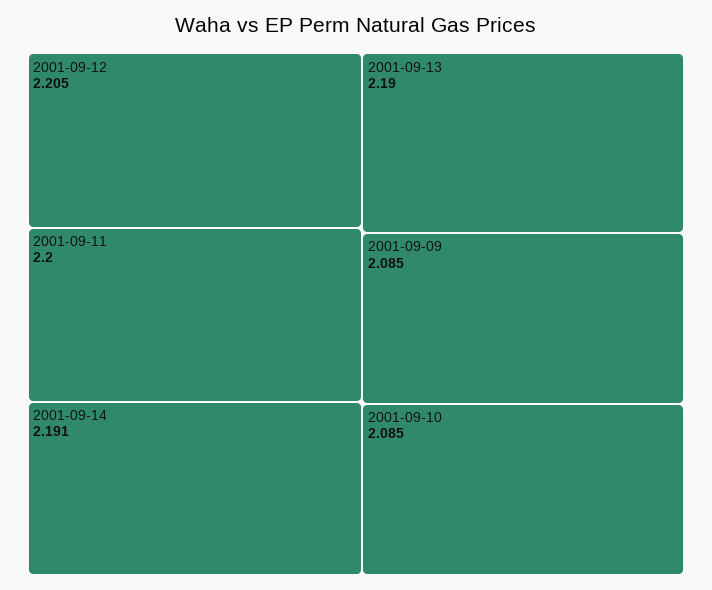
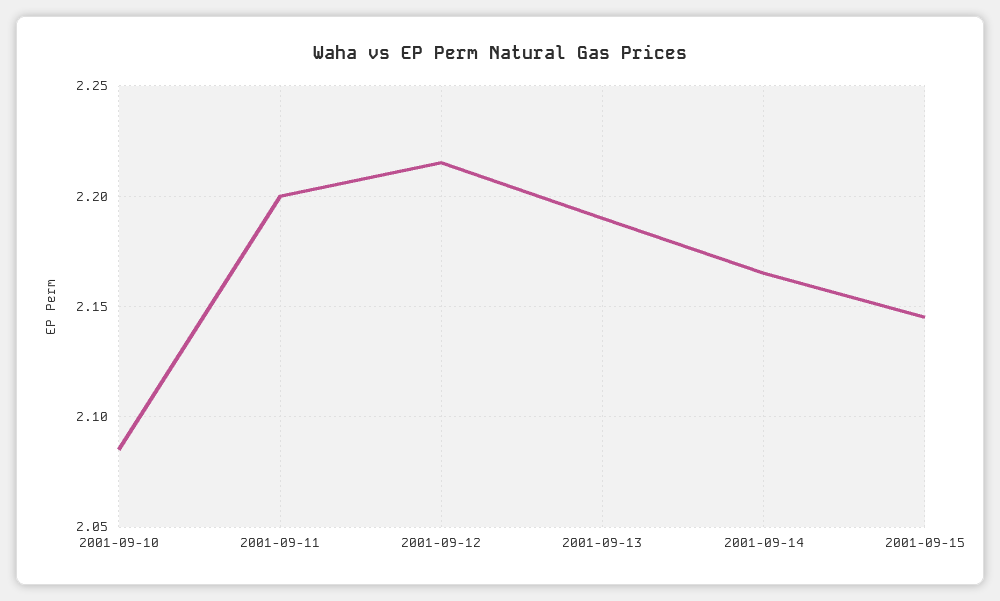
2001-09-12: 2.205 -> 2.215
2001-09-14: 2.191 -> 2.165
2001-09-09: 2.085 -> none
2001-09-15: none -> 2.145

